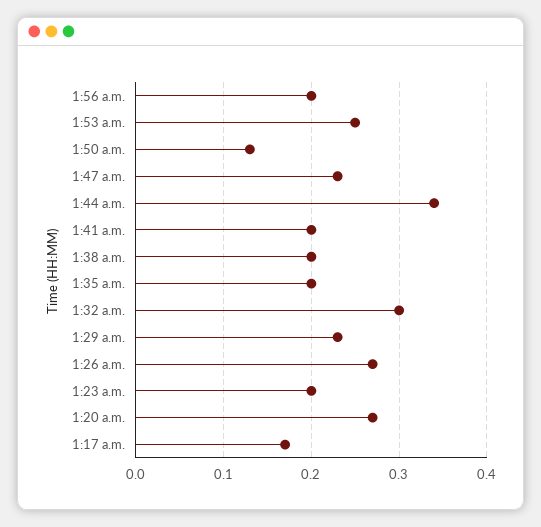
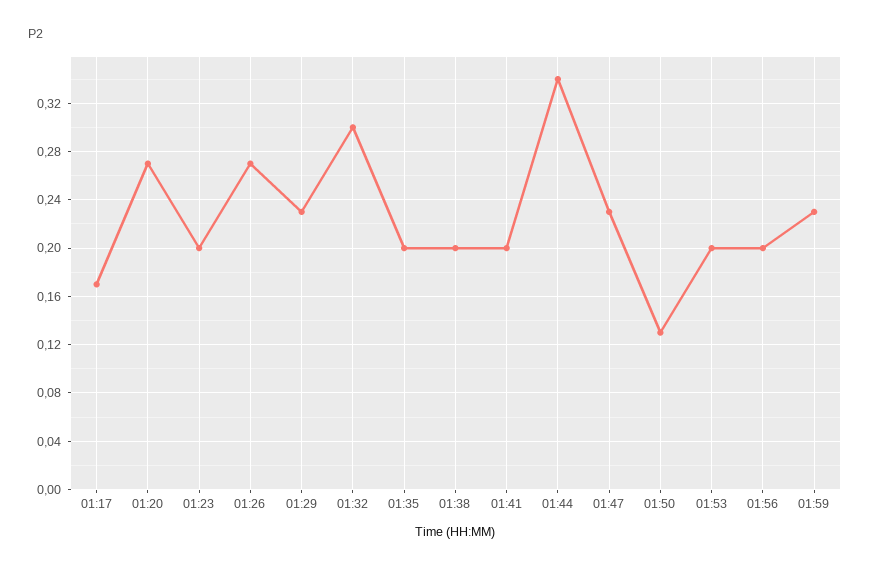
1:53 a.m.: 0.25 -> 0.2
01:59: none -> 0.23

